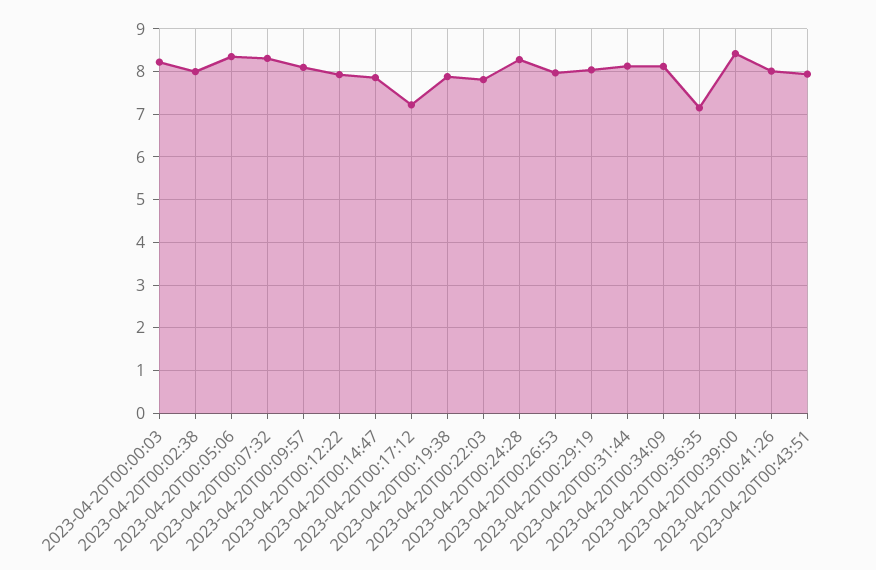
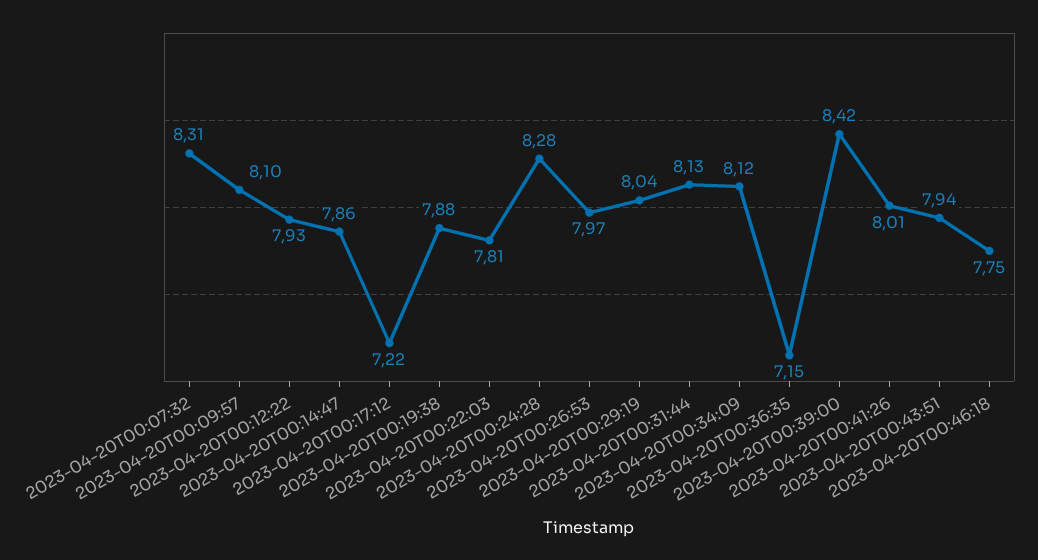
2023-04-20T00:00:03: 8.2 -> none
2023-04-20T00:02:38: 8 -> none
2023-04-20T00:05:06: 8.4 -> none
2023-04-20T00:46:18: none -> 7.75

